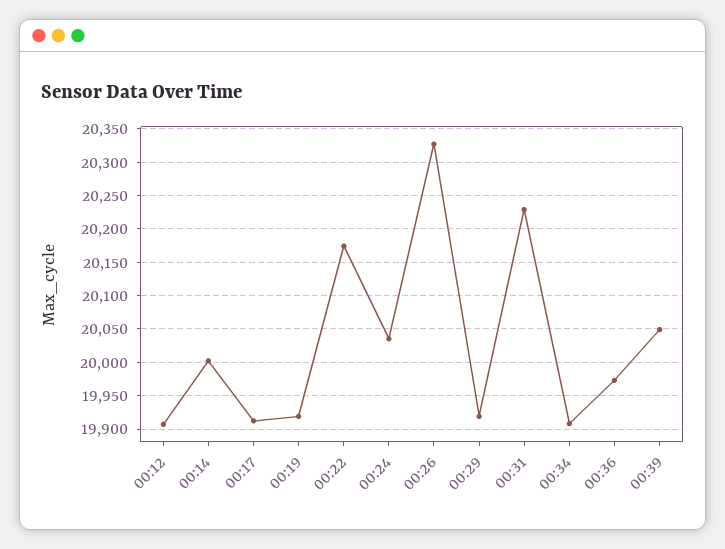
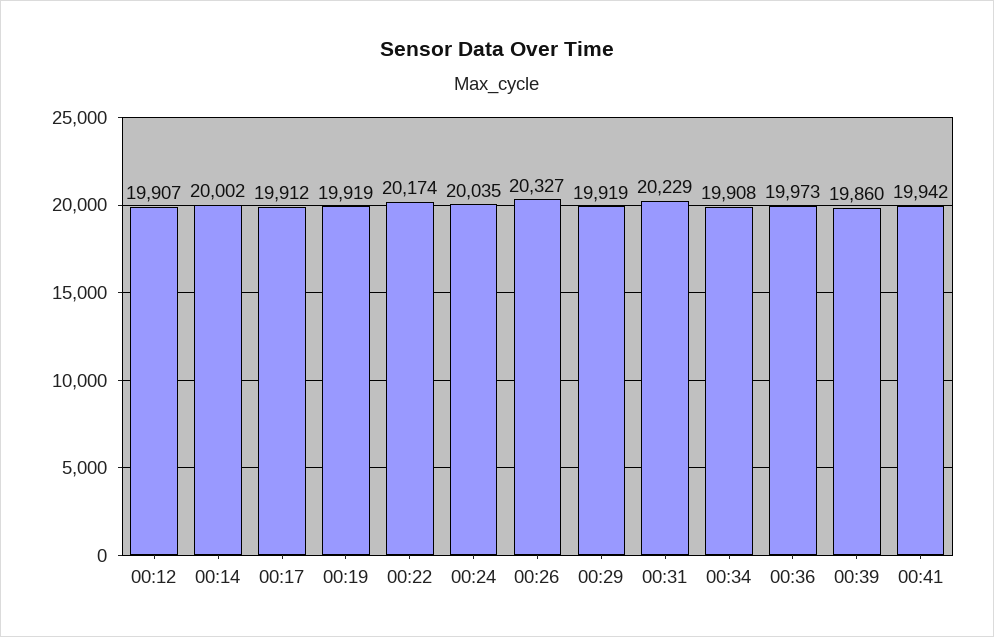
00:39: 20050 -> 19860
00:41: none -> 19942

